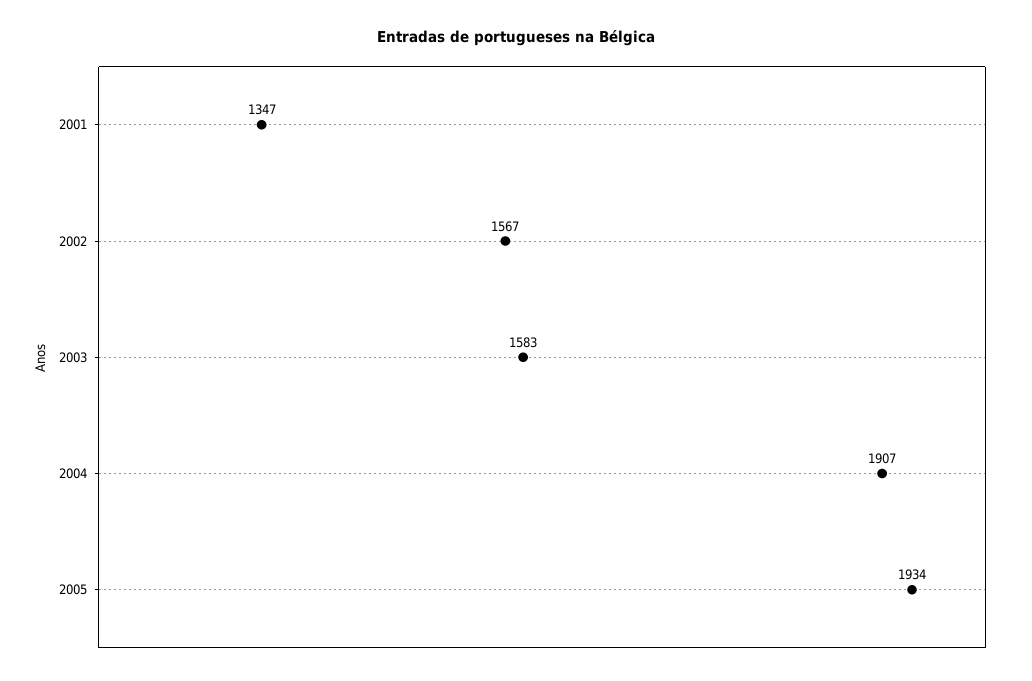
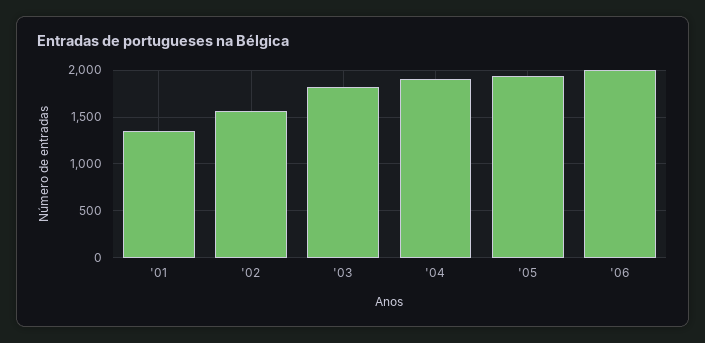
2003: 1583 -> 1800
'06: none -> 2000

